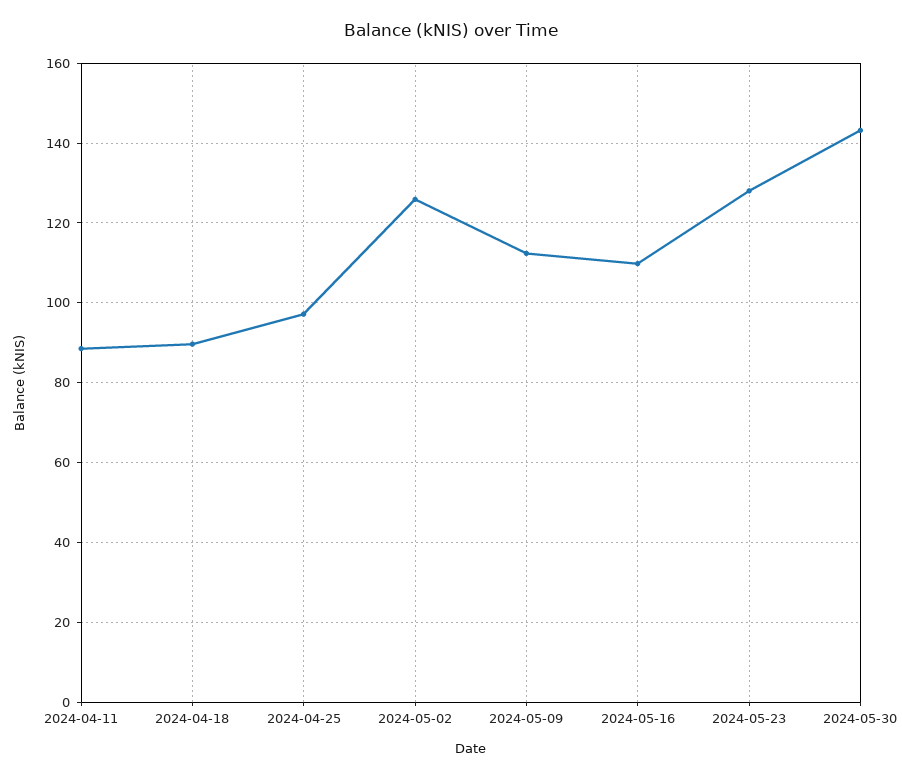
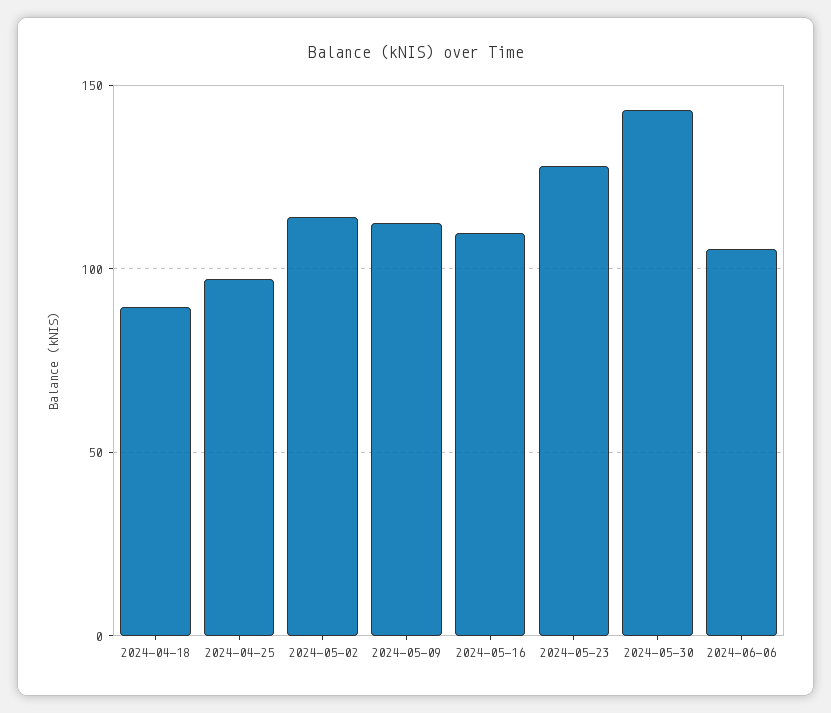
2024-04-11: 88 -> none
2024-05-02: 126 -> 115
2024-06-06: none -> 105

